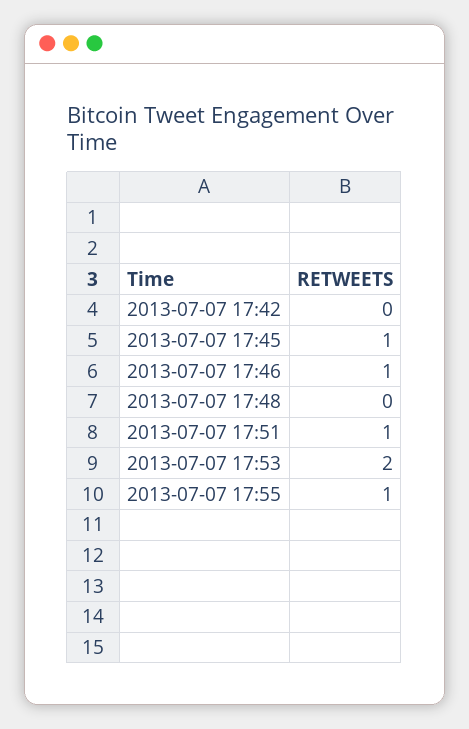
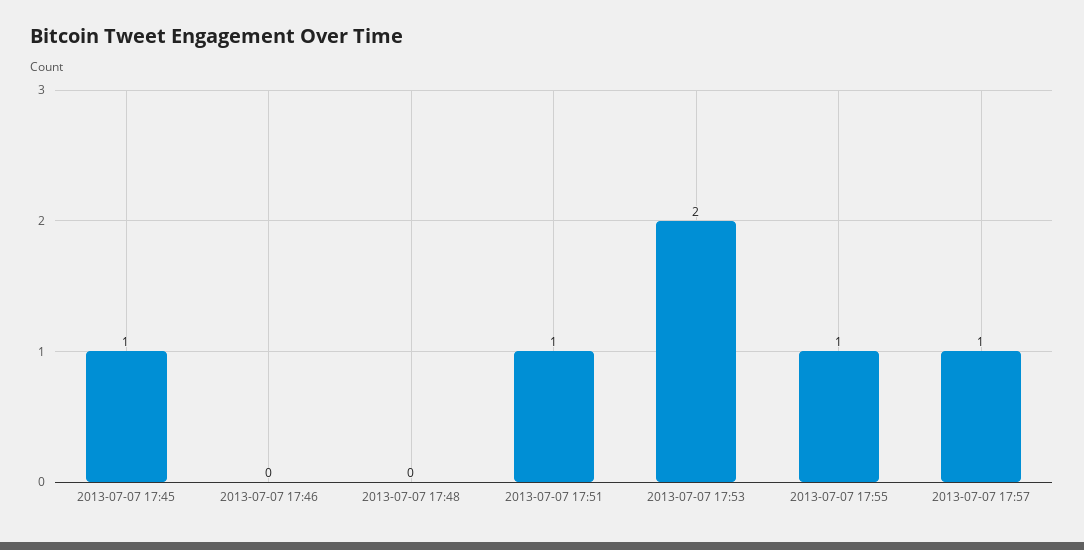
2013-07-07 17:42: 0 -> none
2013-07-07 17:46: 1 -> 0
2013-07-07 17:57: none -> 1

